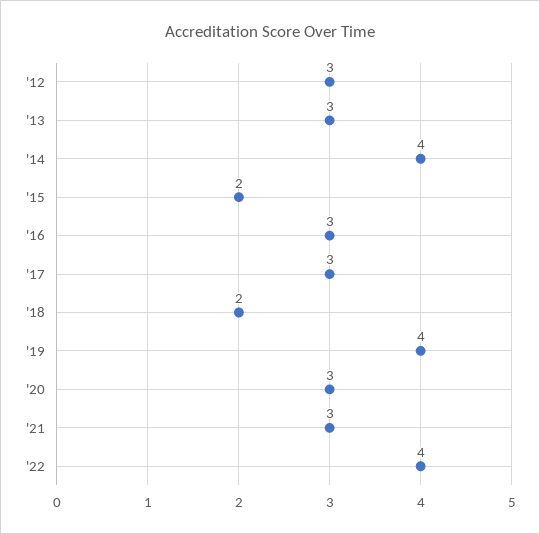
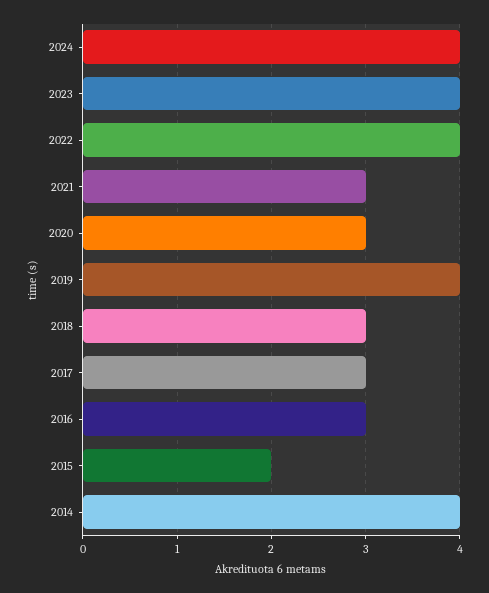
'12: 3 -> none
'13: 3 -> none
'18: 2 -> 3
2024: none -> 4
2023: none -> 4

